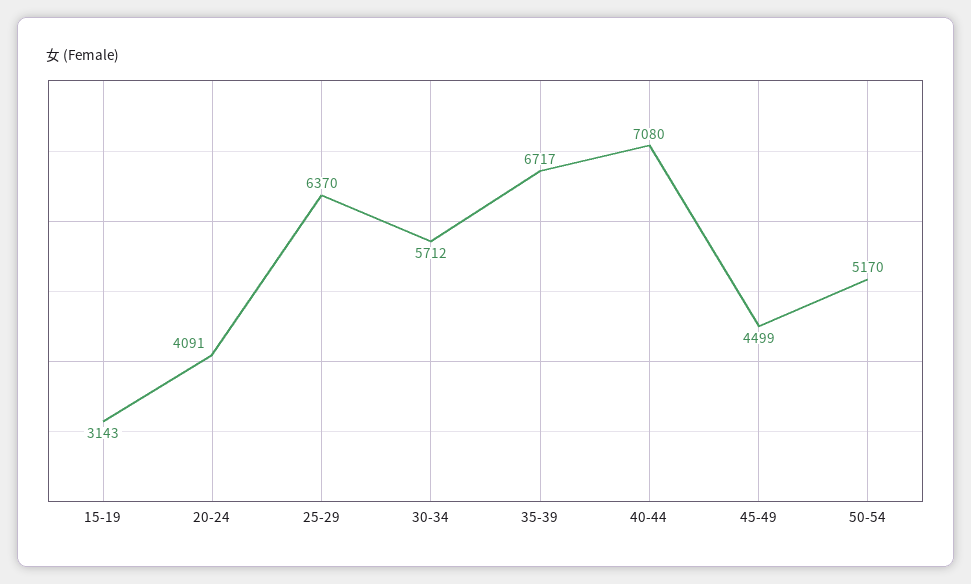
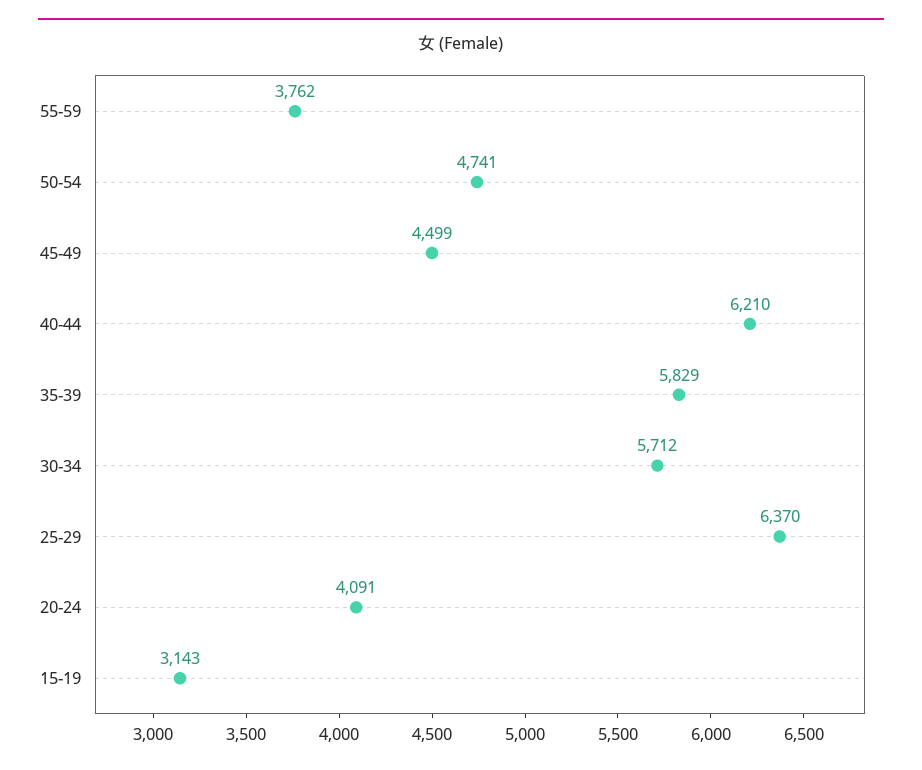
35-39: 6717 -> 5829
40-44: 7080 -> 6210
50-54: 5170 -> 4741
55-59: none -> 3762

